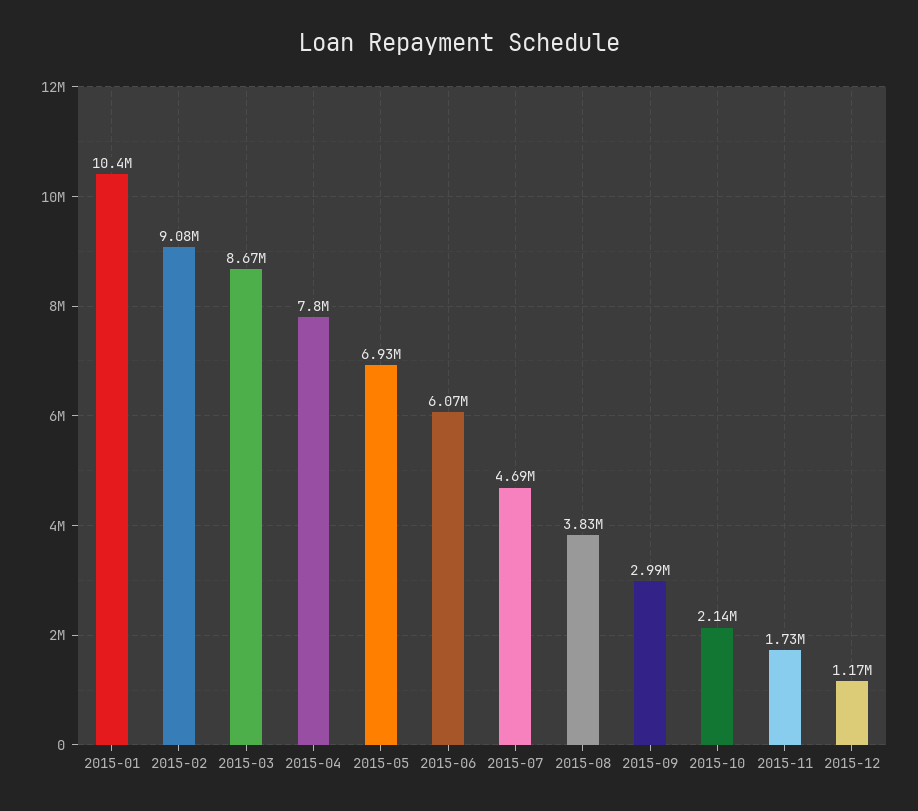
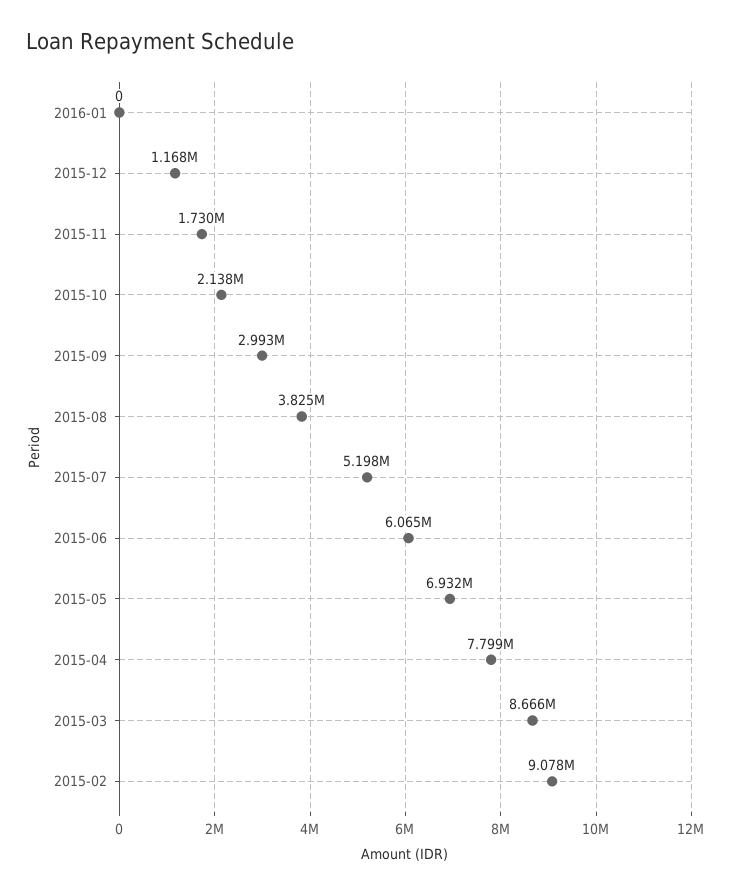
2015-01: 10400000 -> none
2015-07: 4690000 -> 5198000
2016-01: none -> 0

